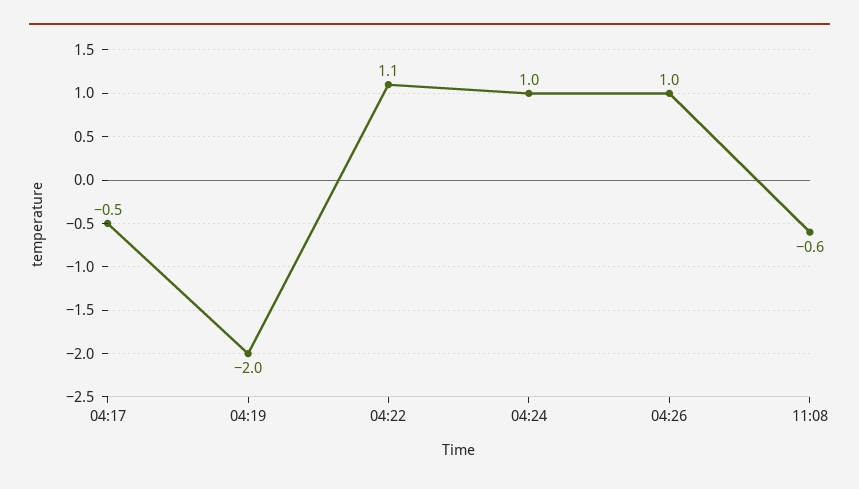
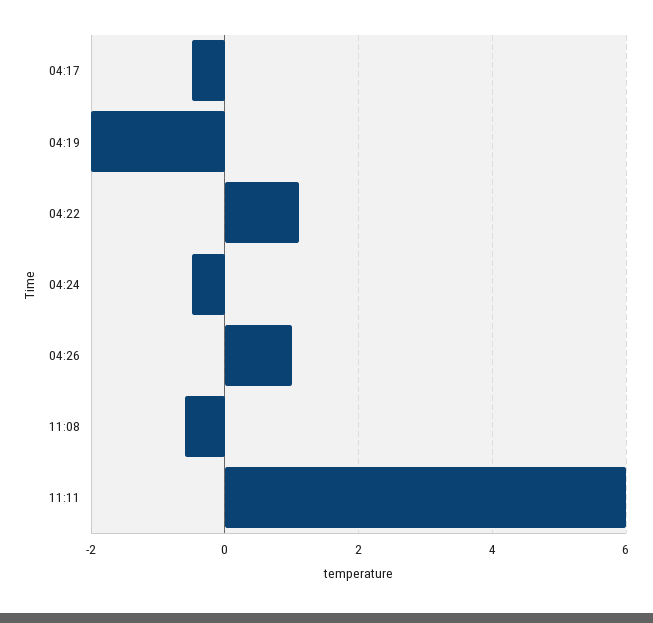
04:24: 1 -> -0.5
11:11: none -> 6

